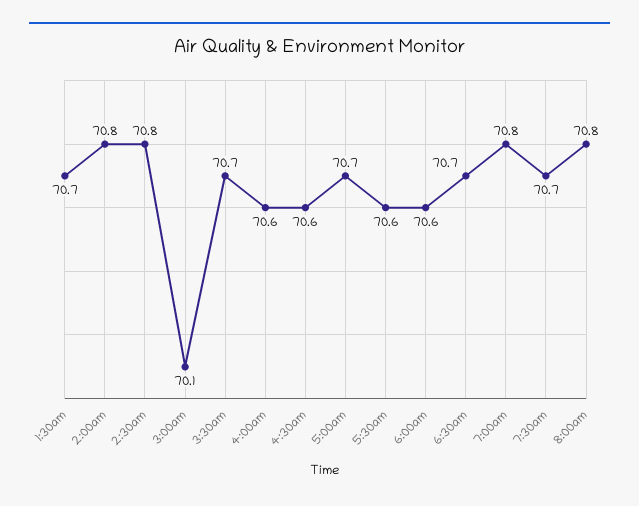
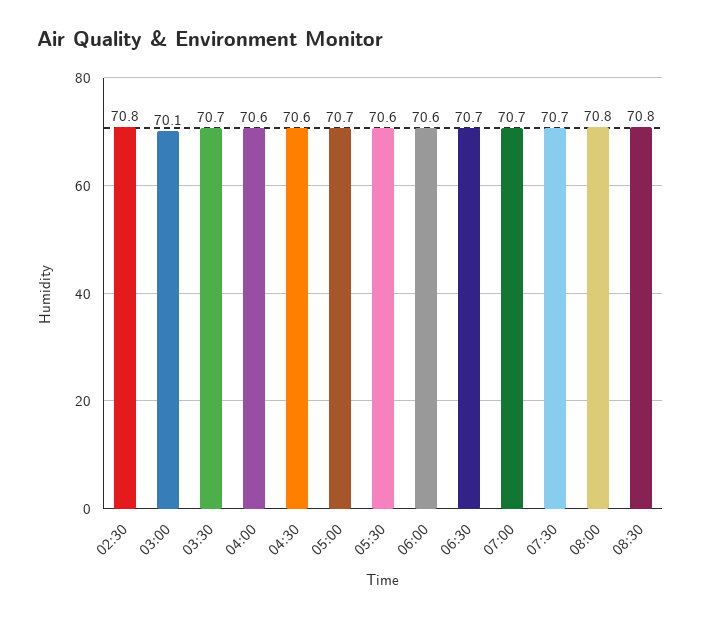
1:30am: 70.7 -> none
2:00am: 70.8 -> none
7:00am: 70.8 -> 70.7
08:30: none -> 70.8

